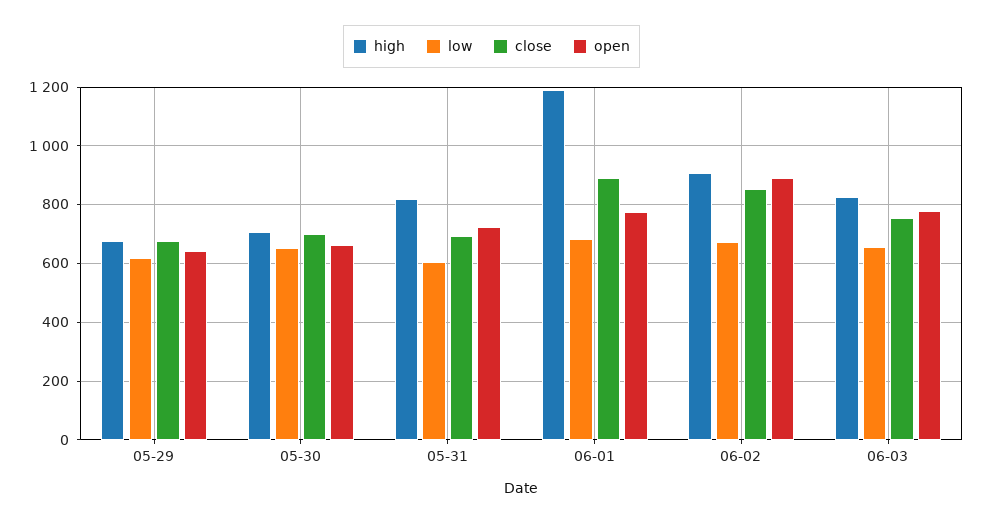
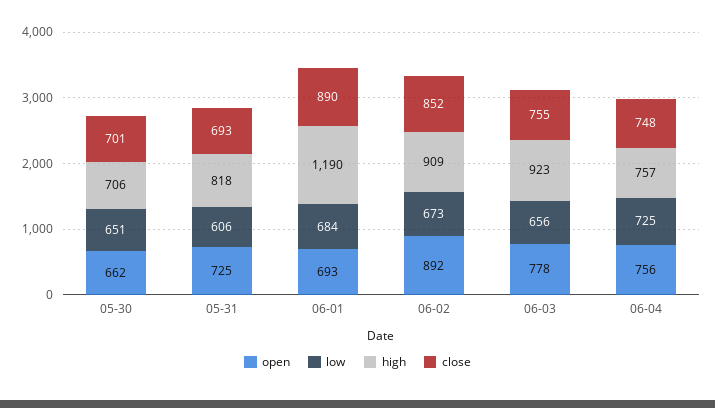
high, 05-29: 675 -> none
low, 05-29: 625 -> none
close, 05-29: 675 -> none
open, 05-29: 650 -> none
open, 06-01: 775 -> 693
high, 06-03: 825 -> 923
open, 06-04: none -> 756
low, 06-04: none -> 725
high, 06-04: none -> 757
close, 06-04: none -> 748

